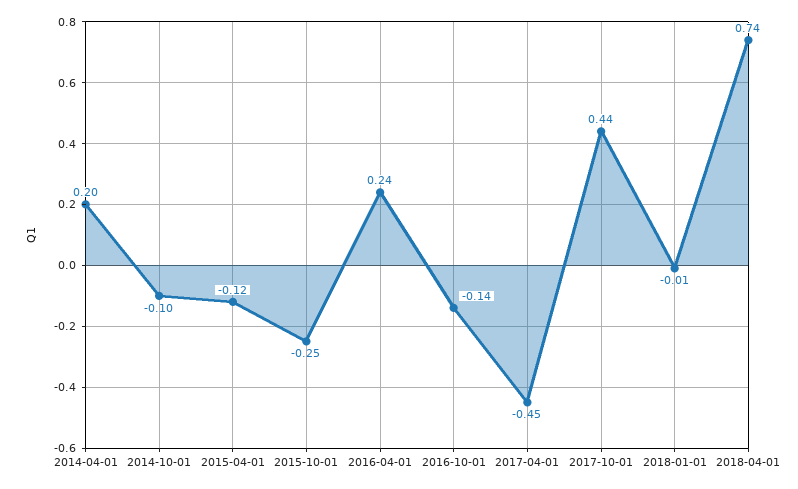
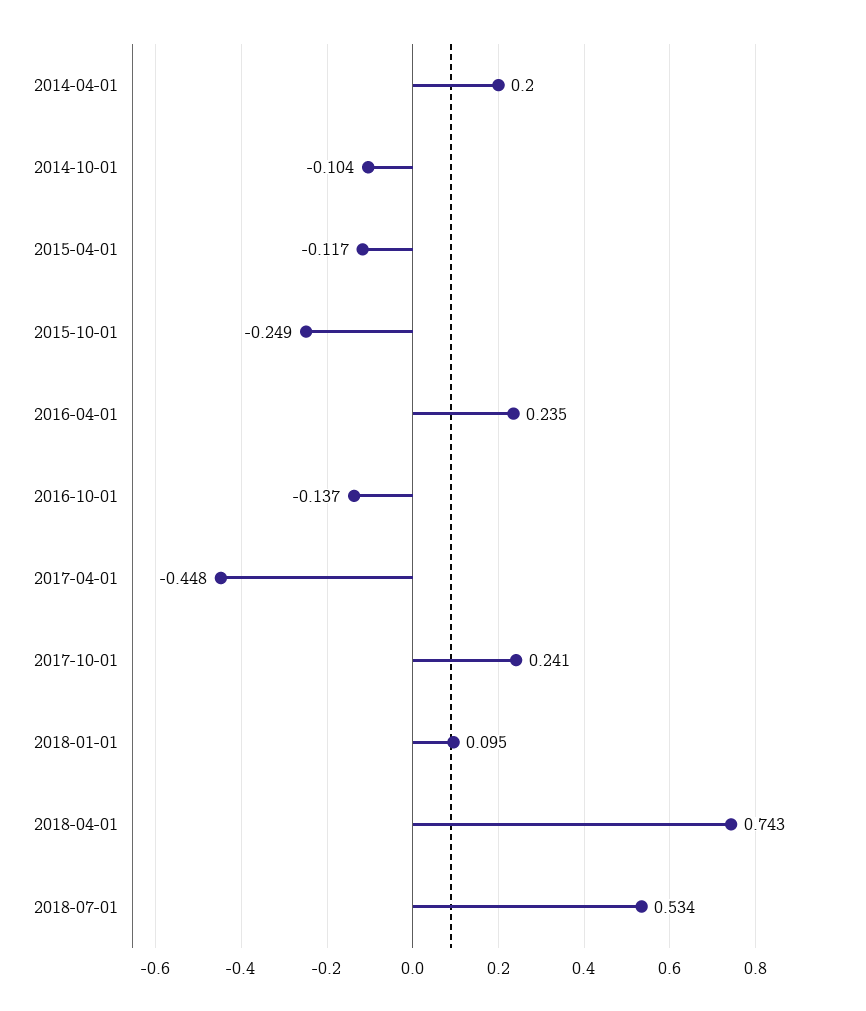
2017-10-01: 0.44 -> 0.241
2018-01-01: -0.01 -> 0.095
2018-07-01: none -> 0.534

